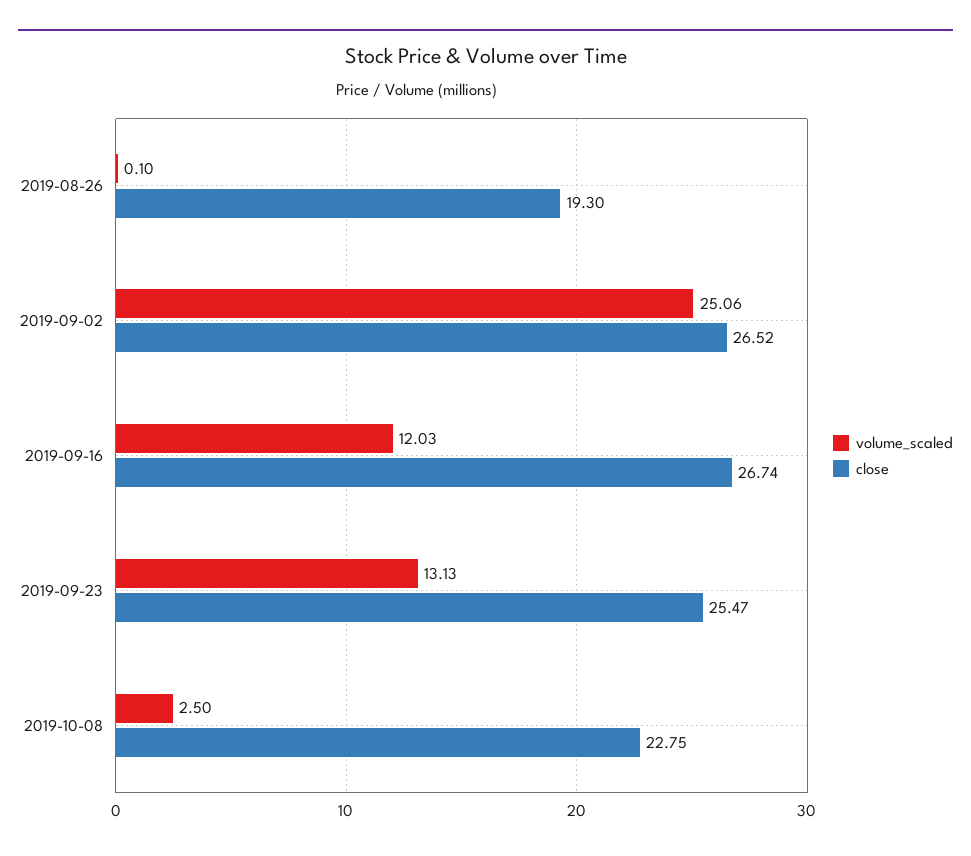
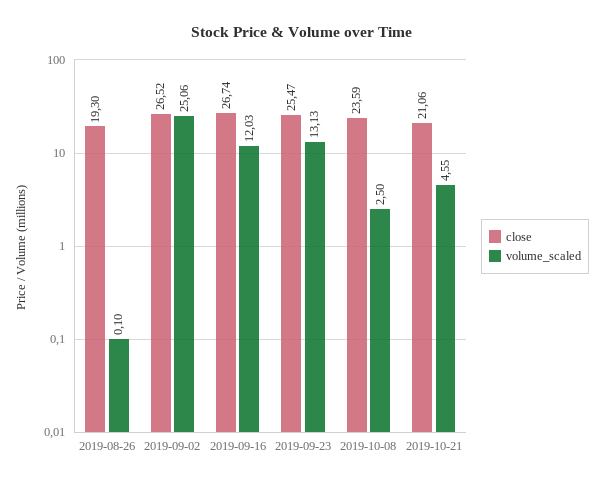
close, 2019-10-08: 22.75 -> 23.59
close, 2019-10-21: none -> 21.06
volume_scaled, 2019-10-21: none -> 4.55

